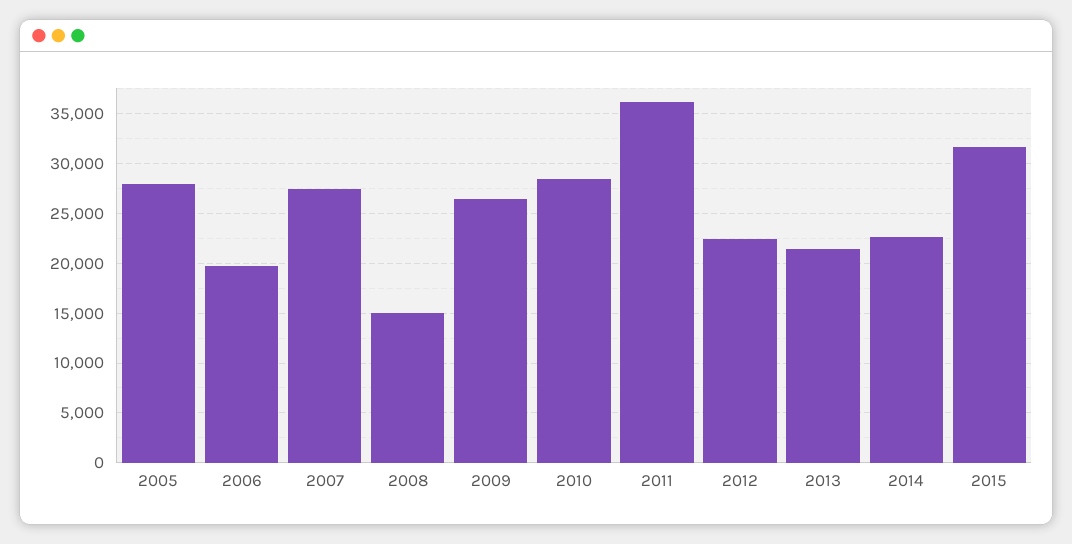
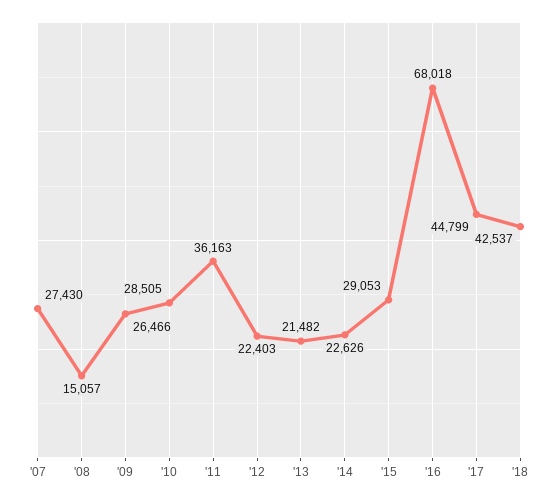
2005: 28000 -> none
2006: 20000 -> none
2015: 32000 -> 29053
'16: none -> 68018
'17: none -> 44799
'18: none -> 42537

